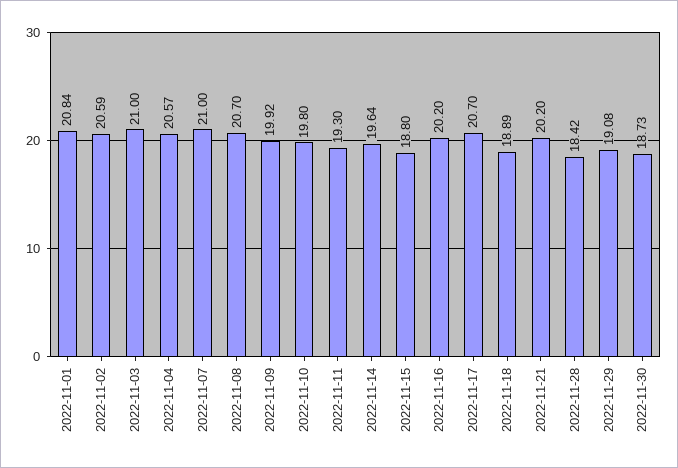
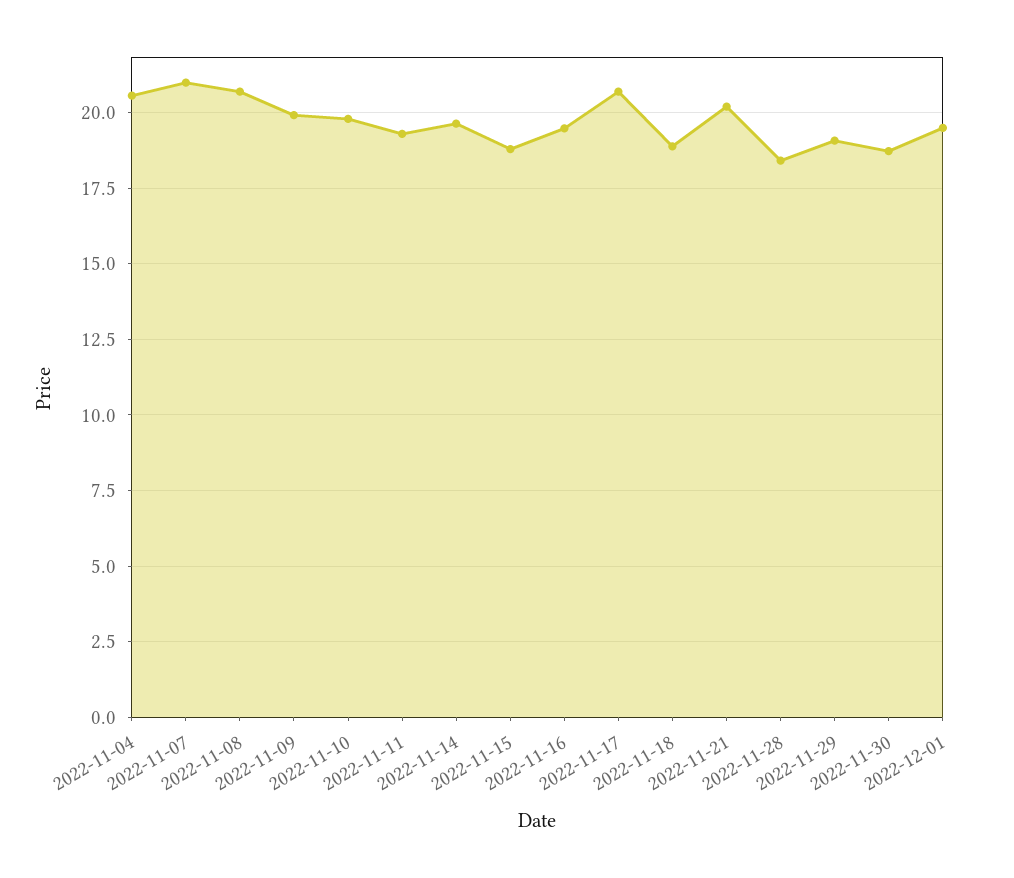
2022-11-01: 20.84 -> none
2022-11-02: 20.59 -> none
2022-11-03: 21 -> none
2022-11-16: 20.2 -> 19.5
2022-12-01: none -> 19.5

